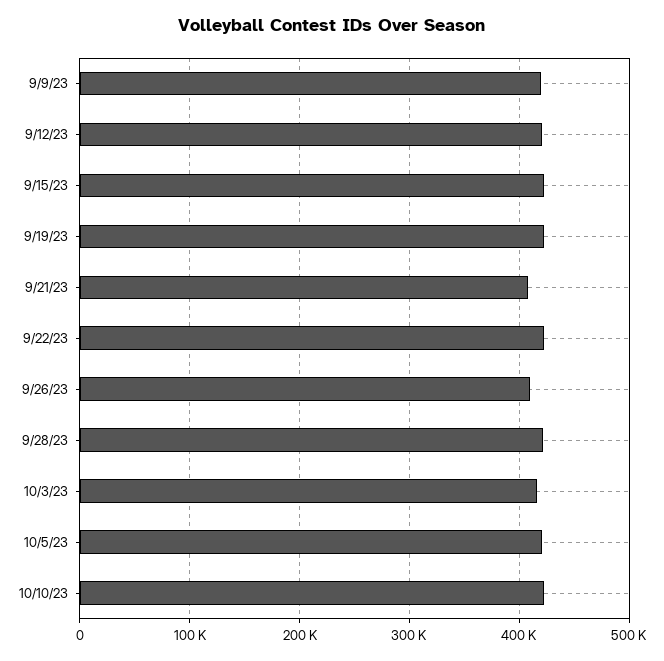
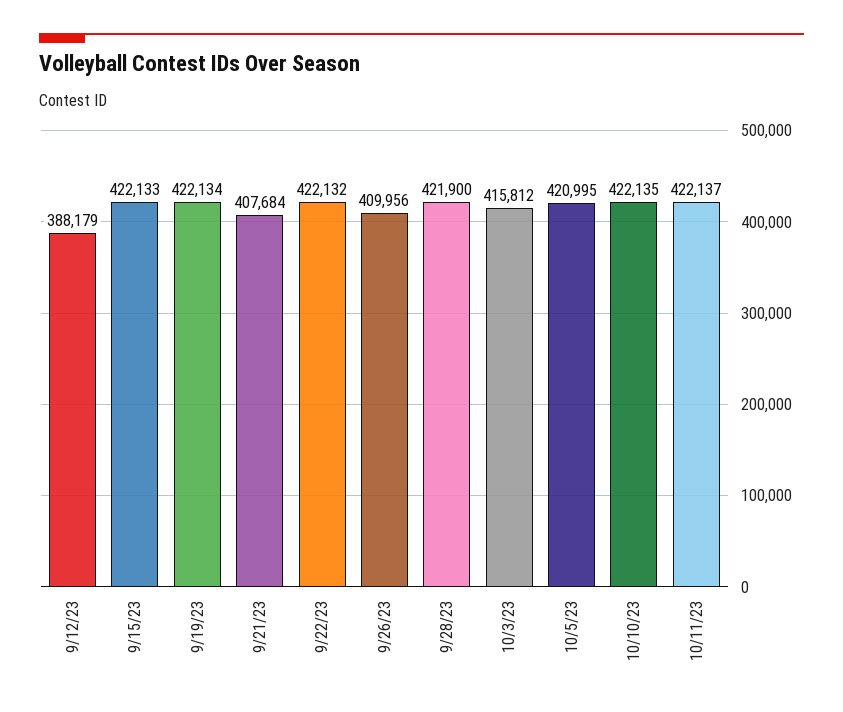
9/9/23: 420000 -> none
9/12/23: 420000 -> 388179
10/11/23: none -> 422137

